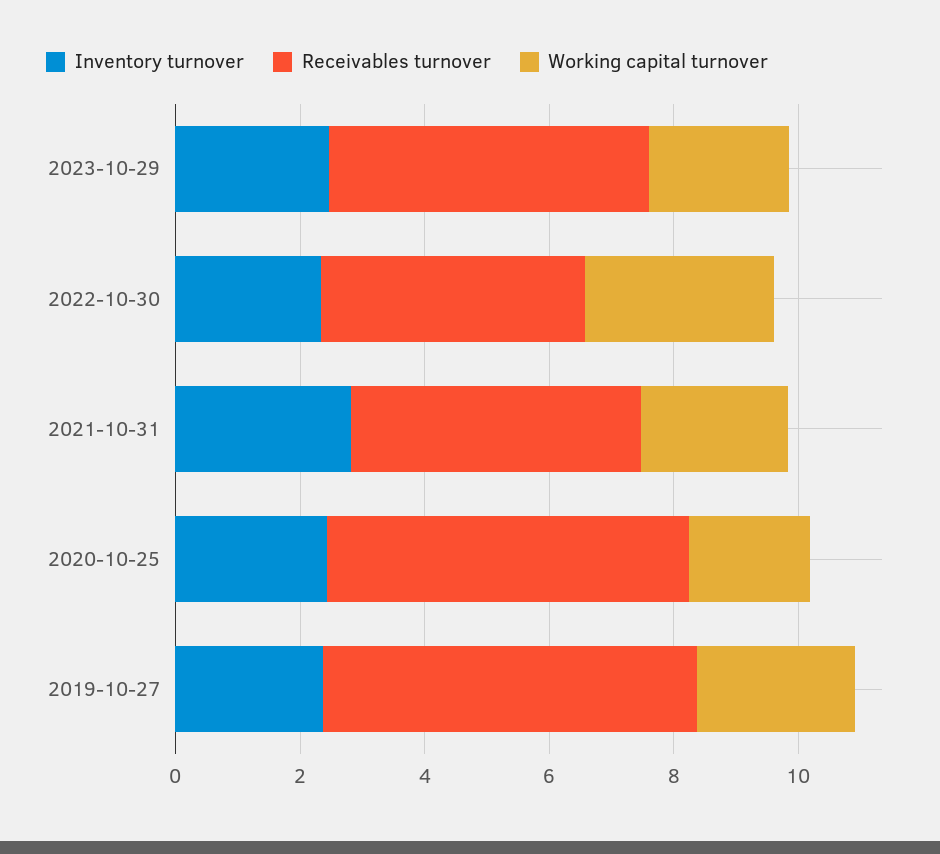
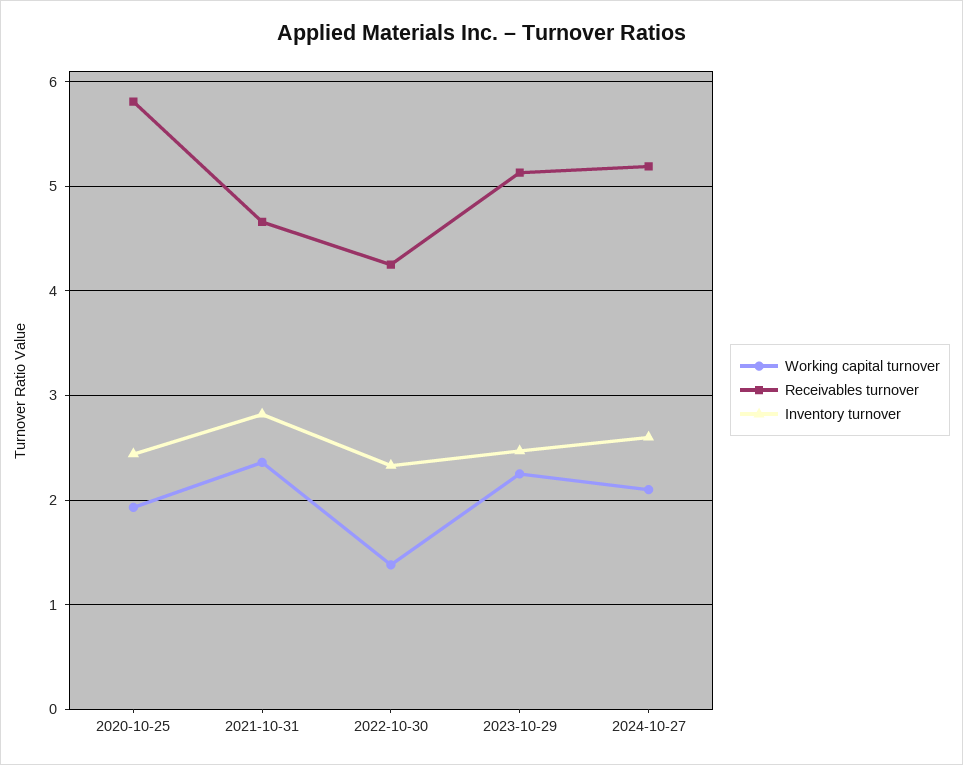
Working capital turnover, 2022-10-30: 3 -> 1.4
Inventory turnover, 2019-10-27: 2.5 -> none
Receivables turnover, 2019-10-27: 6 -> none
Working capital turnover, 2019-10-27: 2.5 -> none
Working capital turnover, 2024-10-27: none -> 2.1
Receivables turnover, 2024-10-27: none -> 5.2
Inventory turnover, 2024-10-27: none -> 2.6

